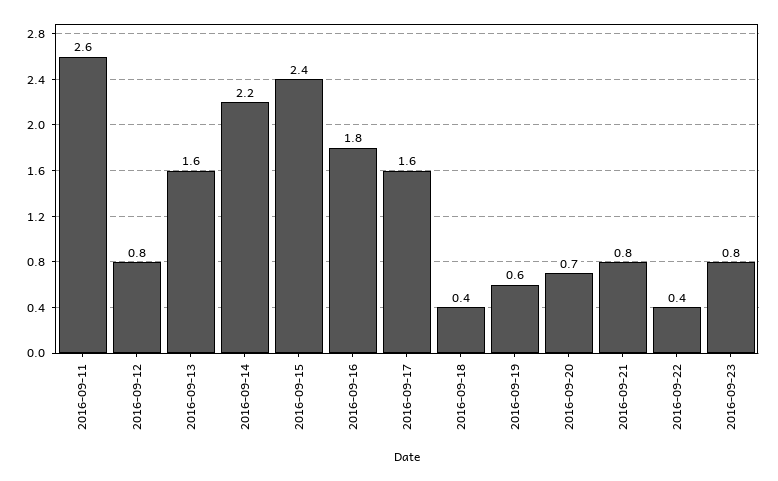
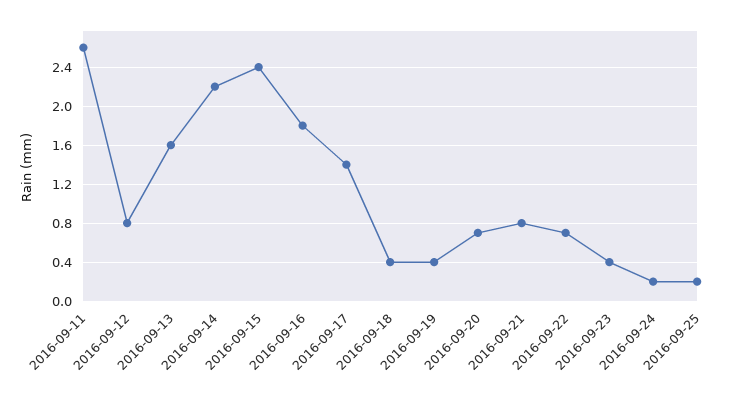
2016-09-17: 1.6 -> 1.4
2016-09-19: 0.6 -> 0.4
2016-09-22: 0.4 -> 0.7
2016-09-23: 0.8 -> 0.4
2016-09-24: none -> 0.2
2016-09-25: none -> 0.2

